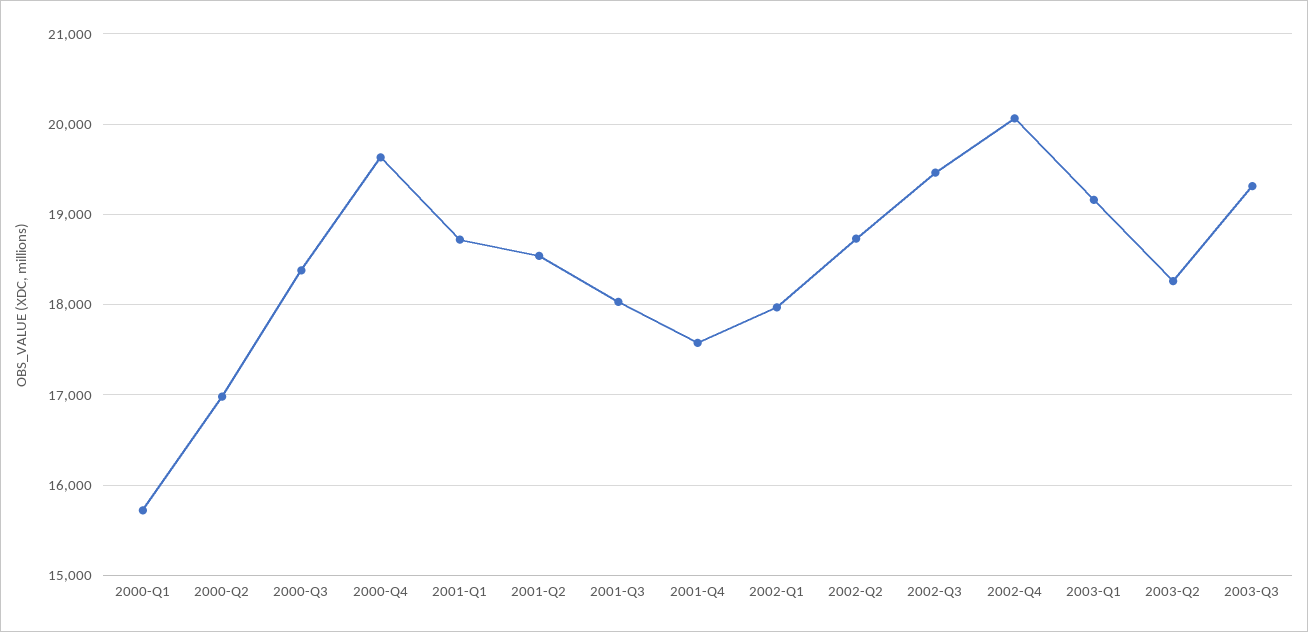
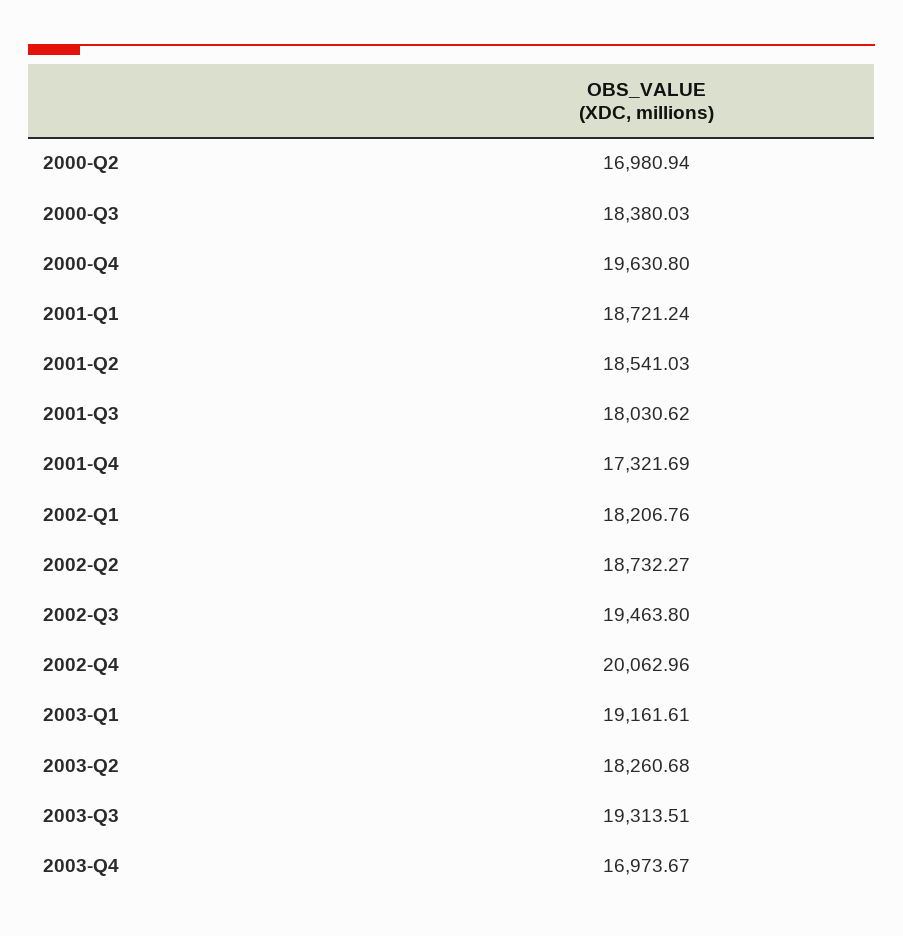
2000-Q1: 15700 -> none
2001-Q4: 17600 -> 17321.69
2002-Q1: 18000 -> 18206.76
2003-Q4: none -> 16973.67

